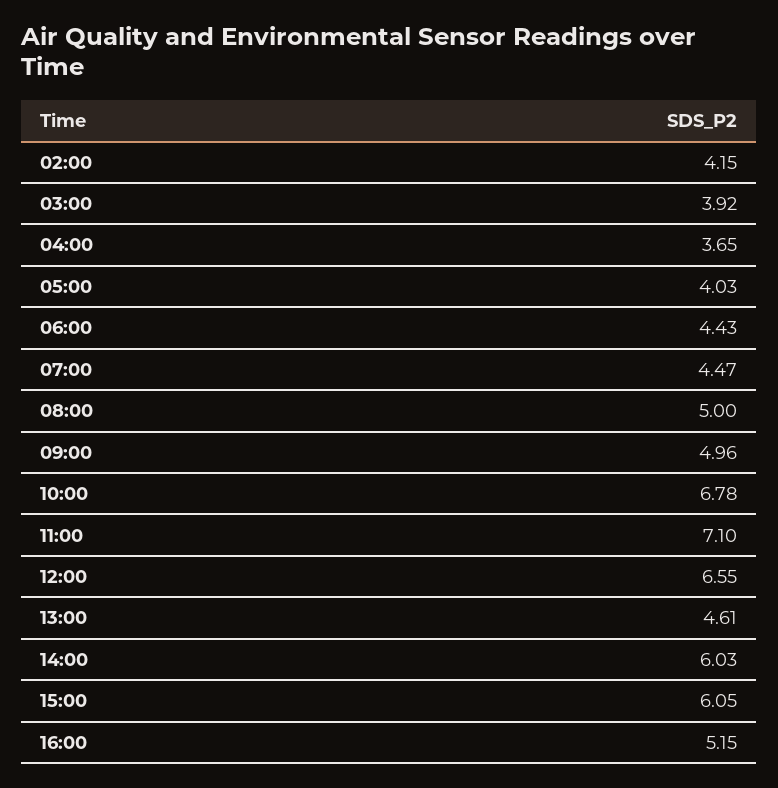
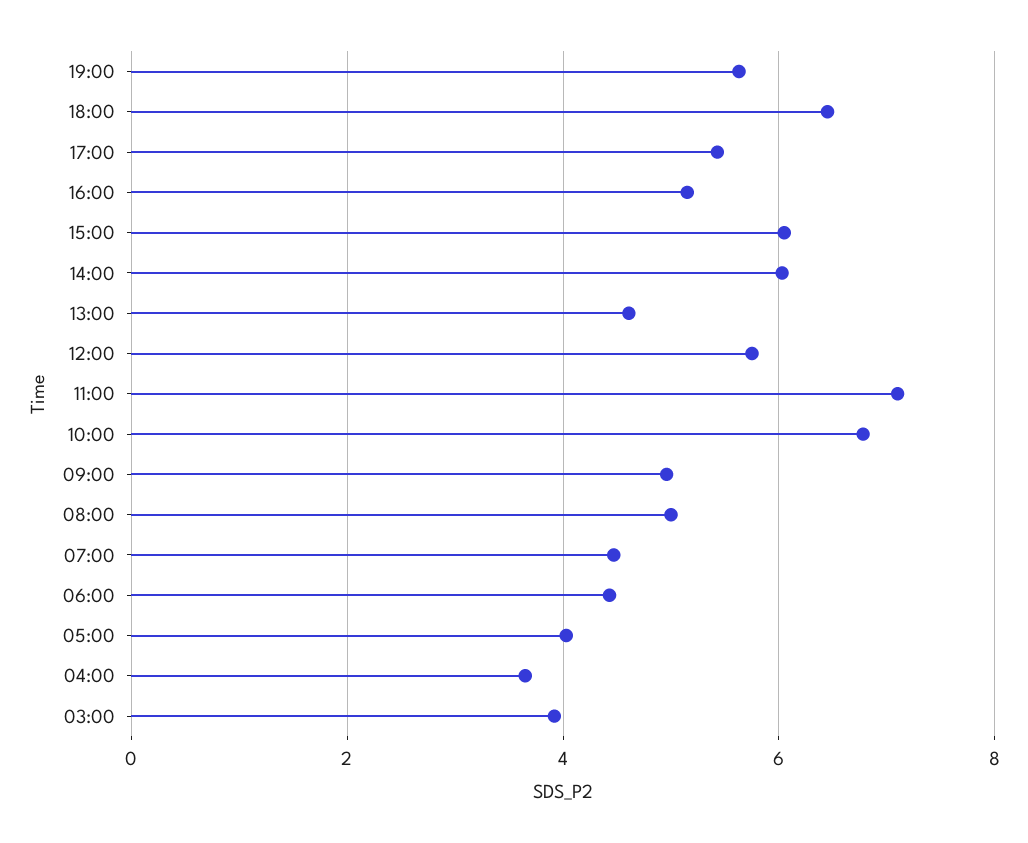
02:00: 4.15 -> none
12:00: 6.55 -> 5.8
19:00: none -> 5.6
18:00: none -> 6.4
17:00: none -> 5.4

